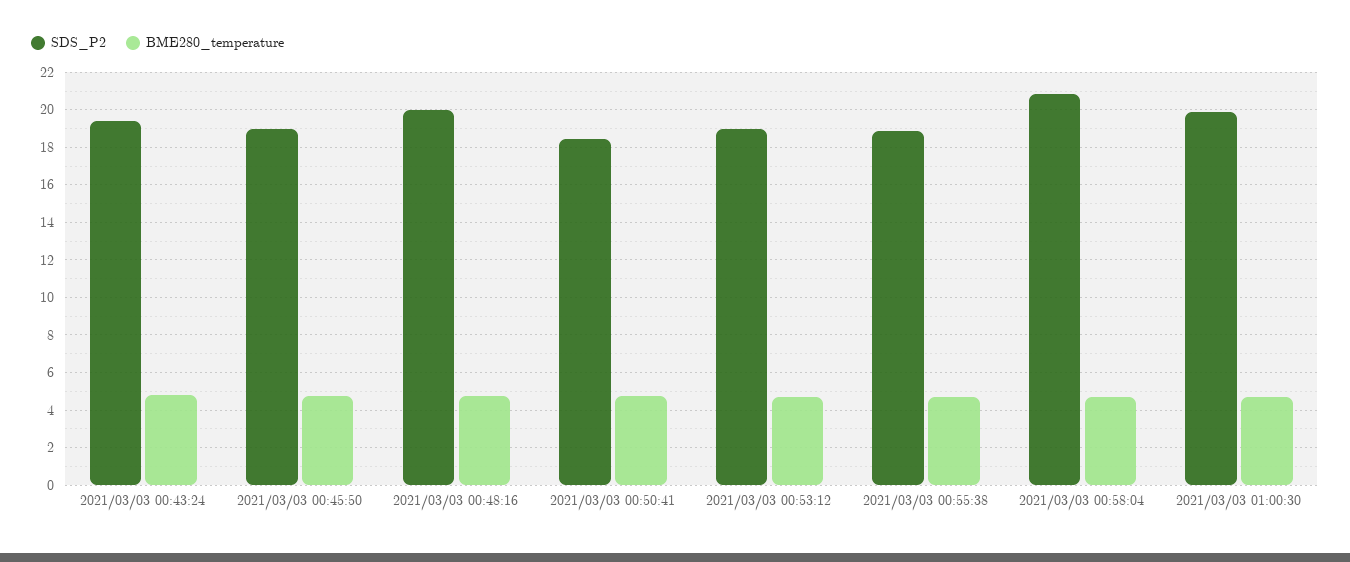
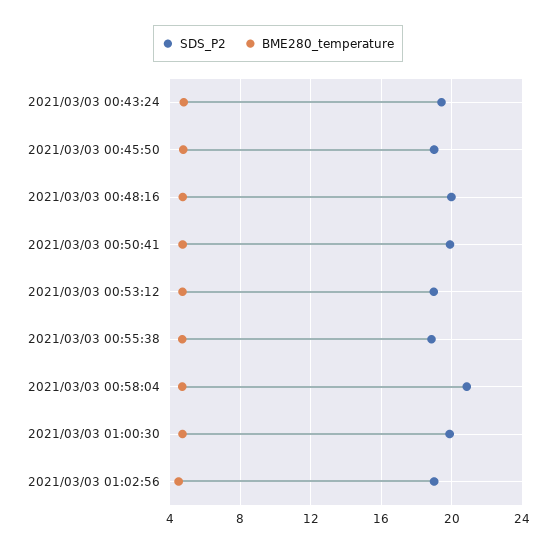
SDS_P2, 2021/03/03 00:50:41: 18.5 -> 20
SDS_P2, 2021/03/03 01:02:56: none -> 19
BME280_temperature, 2021/03/03 01:02:56: none -> 4.5

